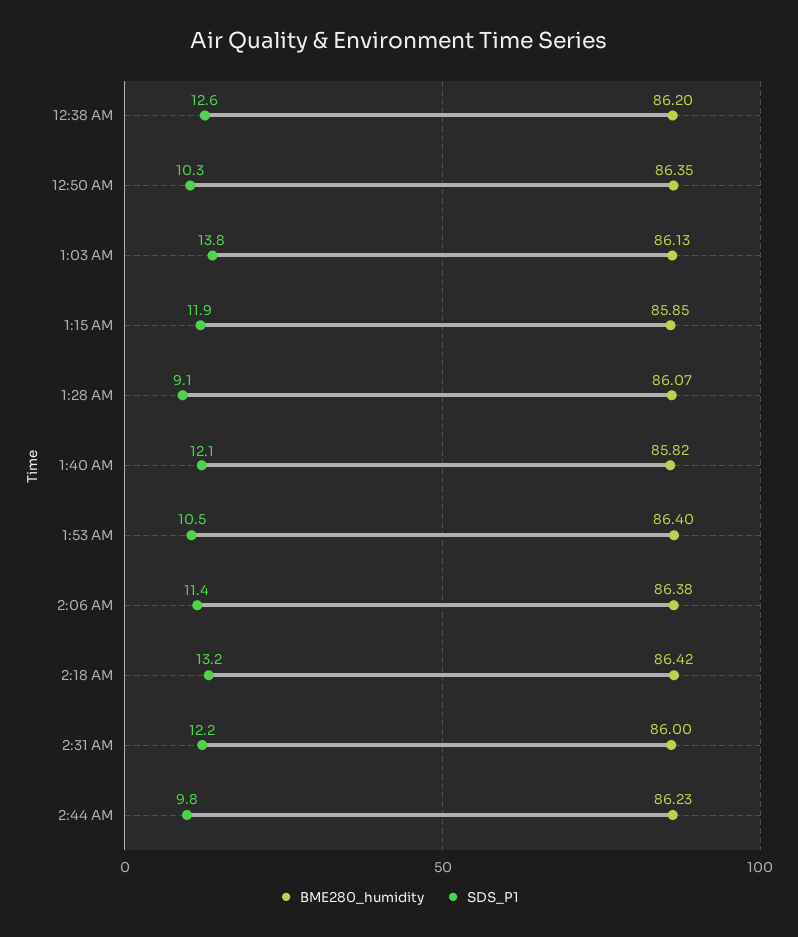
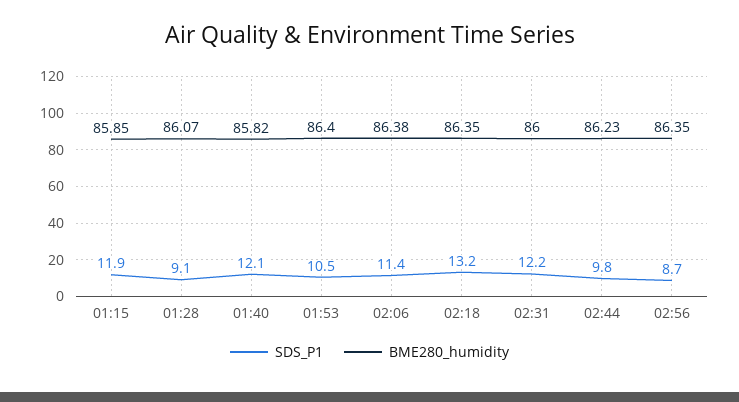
BME280_humidity, 12:38 AM: 86.2 -> none
SDS_P1, 12:38 AM: 12.6 -> none
BME280_humidity, 12:50 AM: 86.35 -> none
SDS_P1, 12:50 AM: 10.3 -> none
BME280_humidity, 1:03 AM: 86.13 -> none
SDS_P1, 1:03 AM: 13.8 -> none
BME280_humidity, 2:18 AM: 86.42 -> 86.35
SDS_P1, 02:56: none -> 8.7
BME280_humidity, 02:56: none -> 86.35

